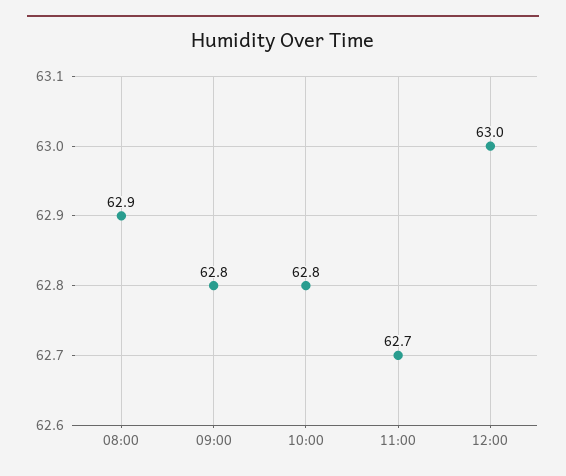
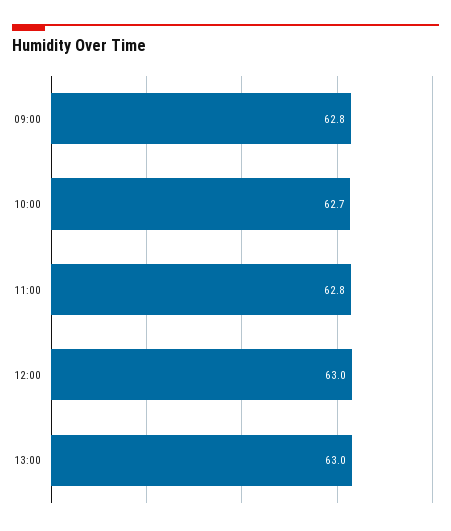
08:00: 62.9 -> none
10:00: 62.8 -> 62.7
11:00: 62.7 -> 62.8
13:00: none -> 63

